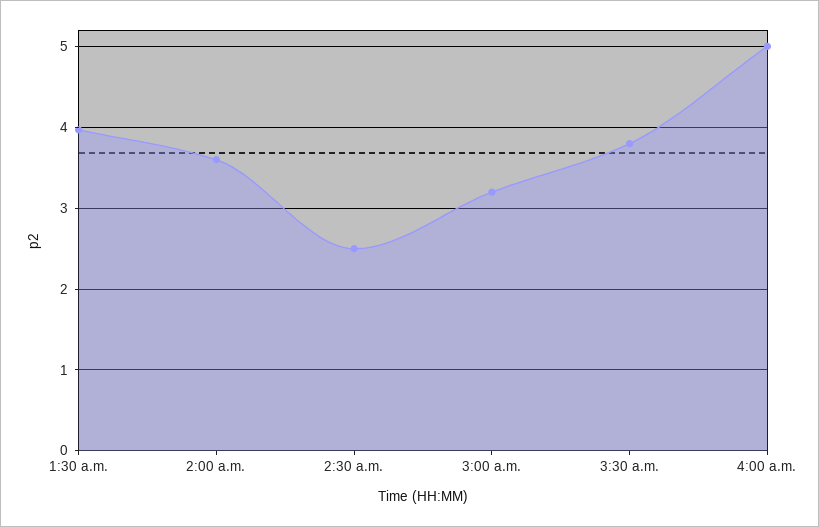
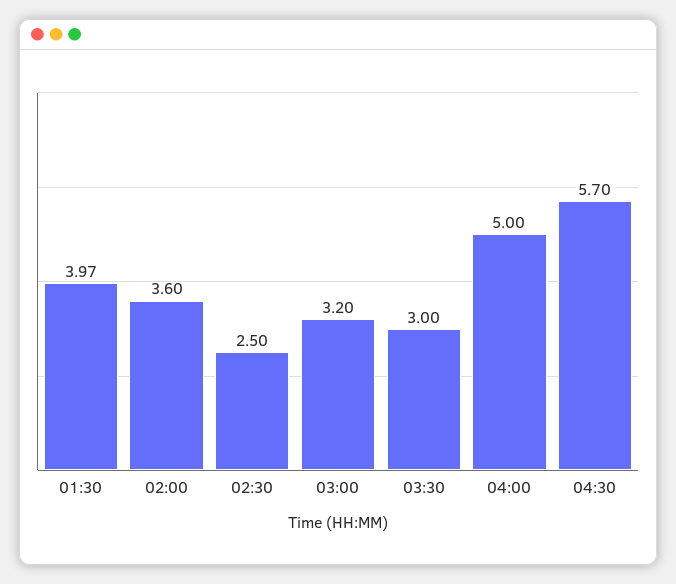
3:30 a.m.: 3.8 -> 3
04:30: none -> 5.7

